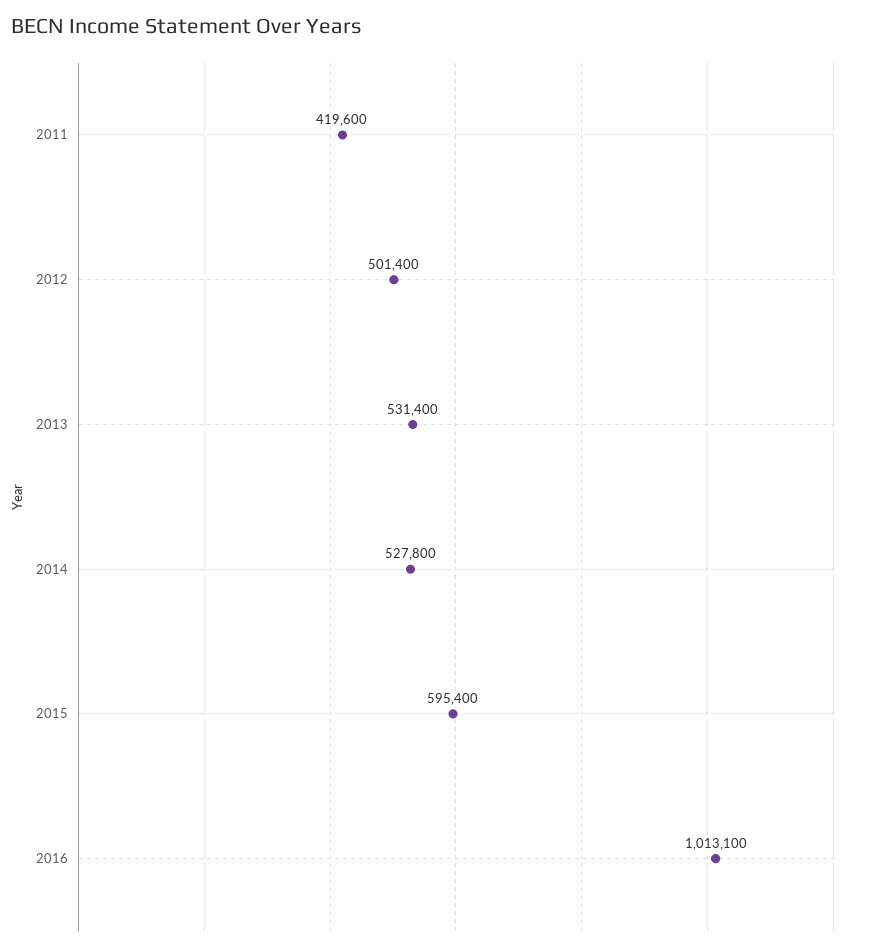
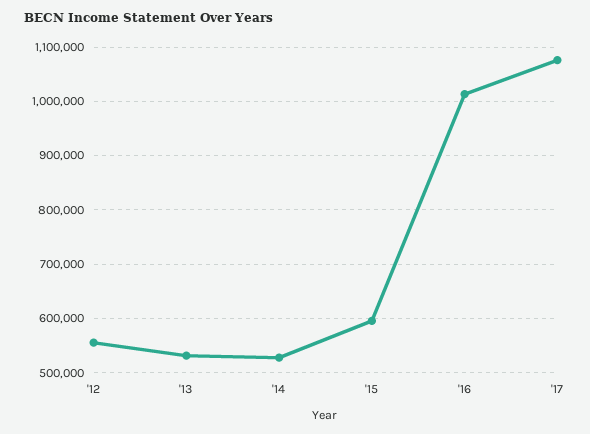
2011: 419600 -> none
2012: 501400 -> 560000
'17: none -> 1080000

